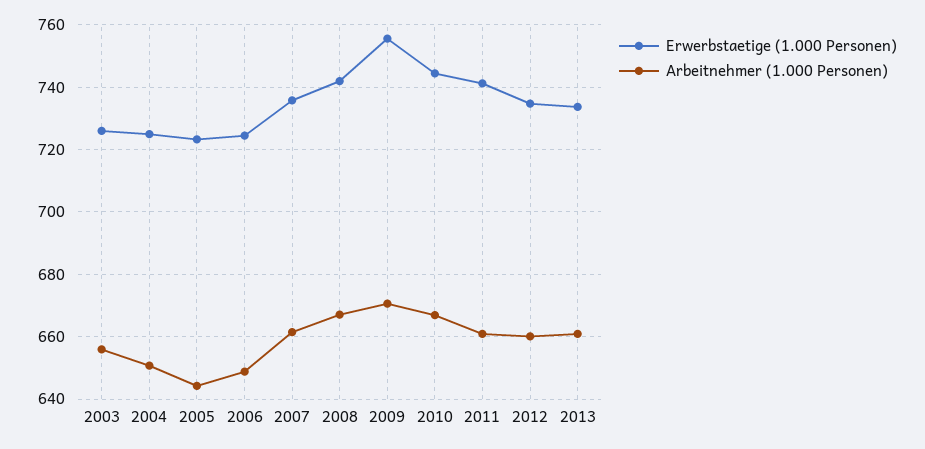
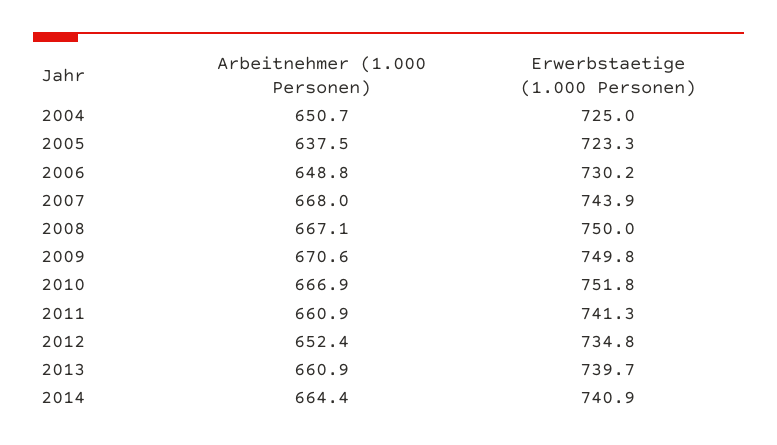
Erwerbstaetige (1.000 Personen), 2003: 726 -> none
Arbeitnehmer (1.000 Personen), 2003: 656 -> none
Arbeitnehmer (1.000 Personen), 2005: 644 -> 637.5
Erwerbstaetige (1.000 Personen), 2006: 724 -> 730.2
Erwerbstaetige (1.000 Personen), 2007: 736 -> 743.9
Arbeitnehmer (1.000 Personen), 2007: 662 -> 668
Erwerbstaetige (1.000 Personen), 2008: 742 -> 750
Erwerbstaetige (1.000 Personen), 2009: 756 -> 749.8
Erwerbstaetige (1.000 Personen), 2010: 744 -> 751.8
Arbeitnehmer (1.000 Personen), 2012: 660 -> 652.4
Erwerbstaetige (1.000 Personen), 2013: 734 -> 739.7
Arbeitnehmer (1.000 Personen), 2014: none -> 664.4
Erwerbstaetige (1.000 Personen), 2014: none -> 740.9

